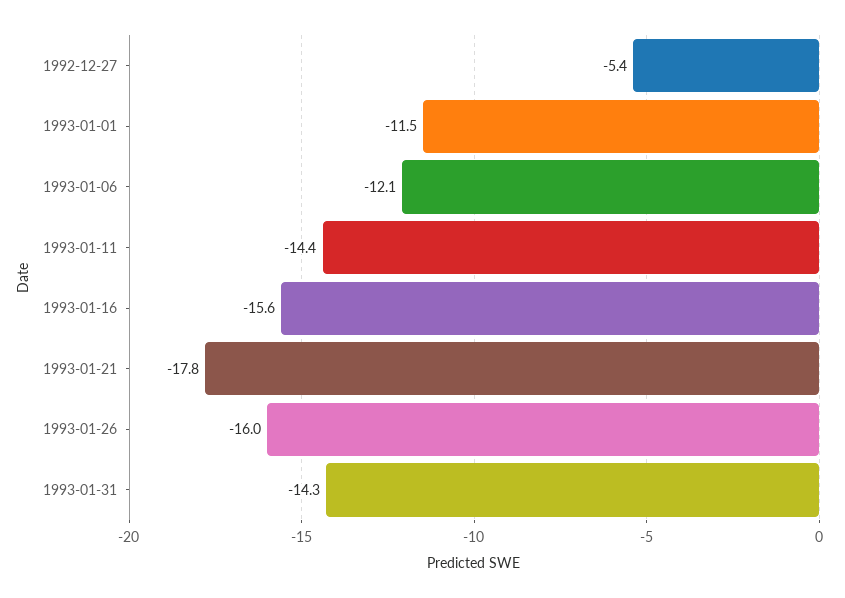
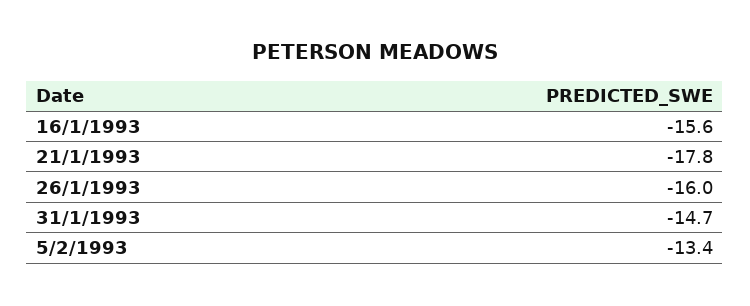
1992-12-27: -5.4 -> none
1993-01-01: -11.5 -> none
1993-01-06: -12.1 -> none
1993-01-11: -14.4 -> none
1993-01-31: -14.3 -> -14.7
5/2/1993: none -> -13.4

